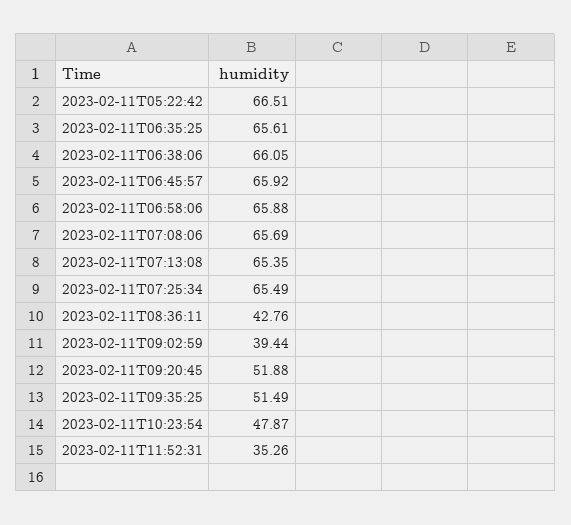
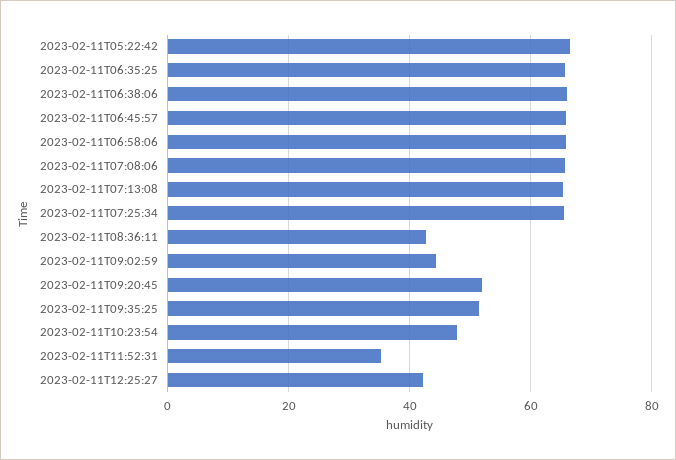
2023-02-11T09:02:59: 39.44 -> 44
2023-02-11T12:25:27: none -> 42

